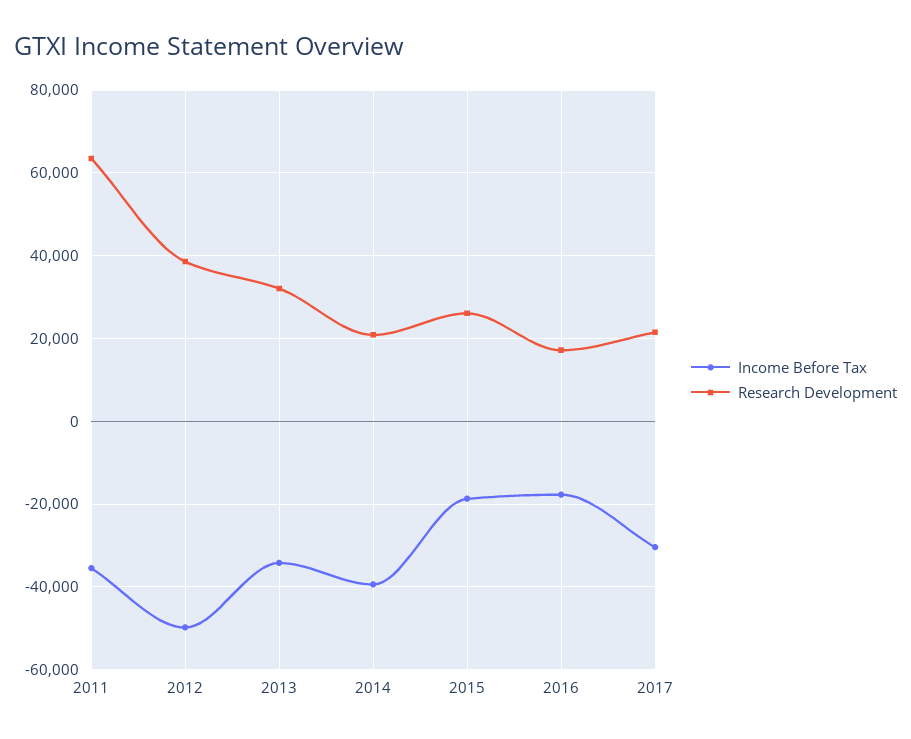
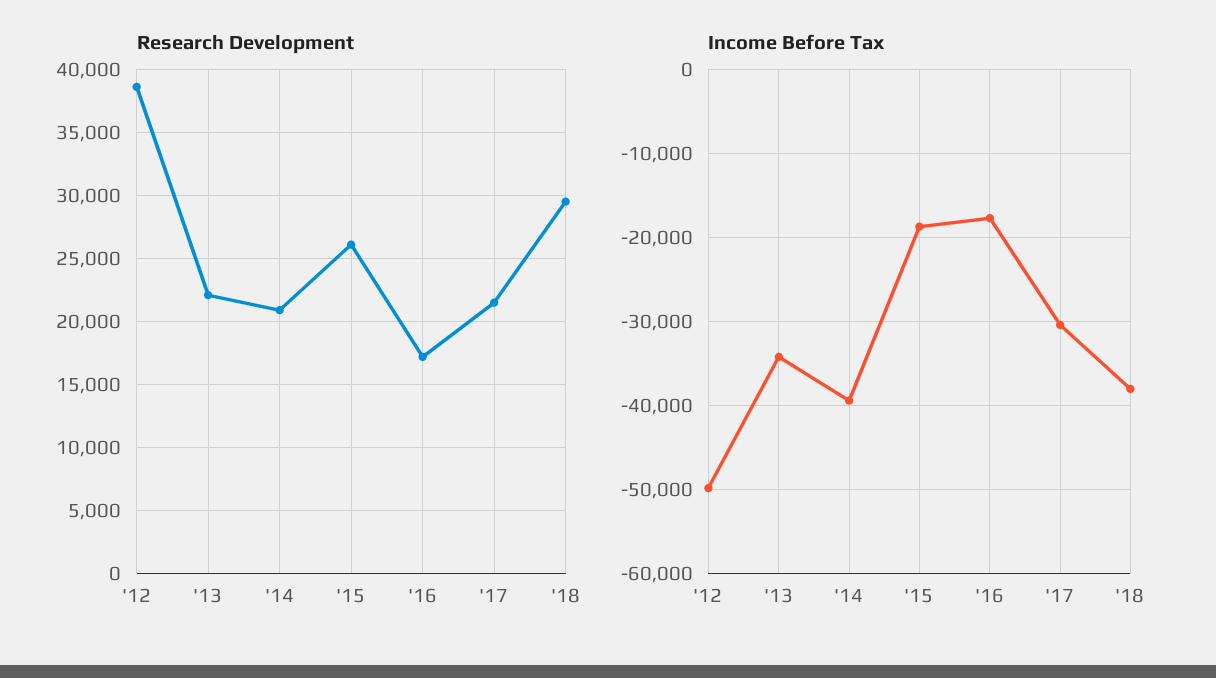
Income Before Tax, 2011: -36000 -> none
Research Development, 2011: 64000 -> none
Research Development, 2013: 32000 -> 22000
Research Development, '18: none -> 29500
Income Before Tax, '18: none -> -38000

